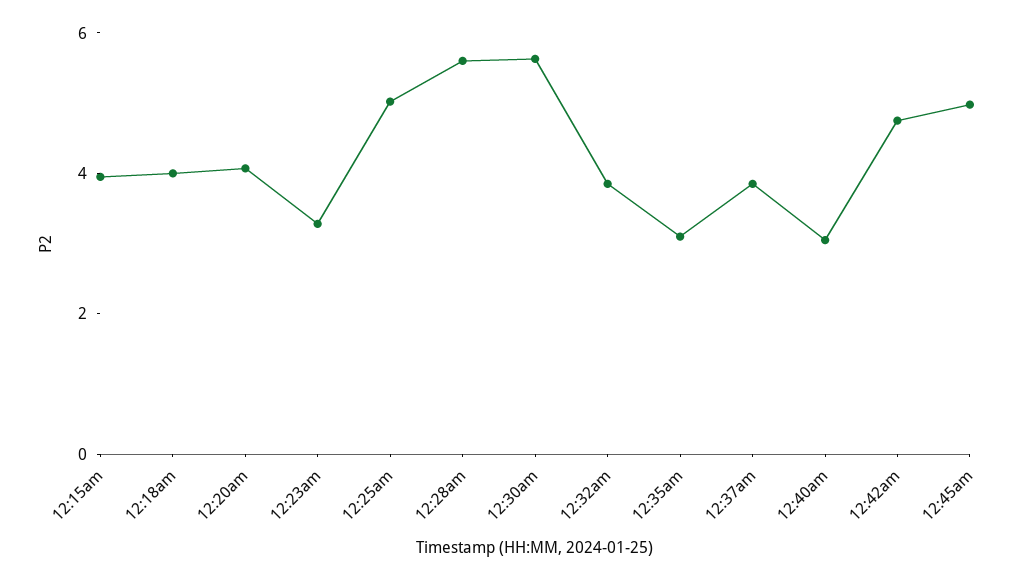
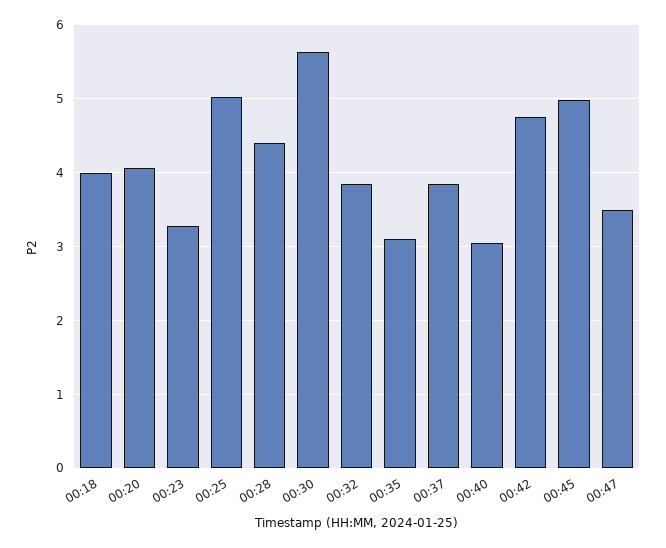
12:15am: 4 -> none
12:28am: 5.5 -> 4.4
00:47: none -> 3.5

